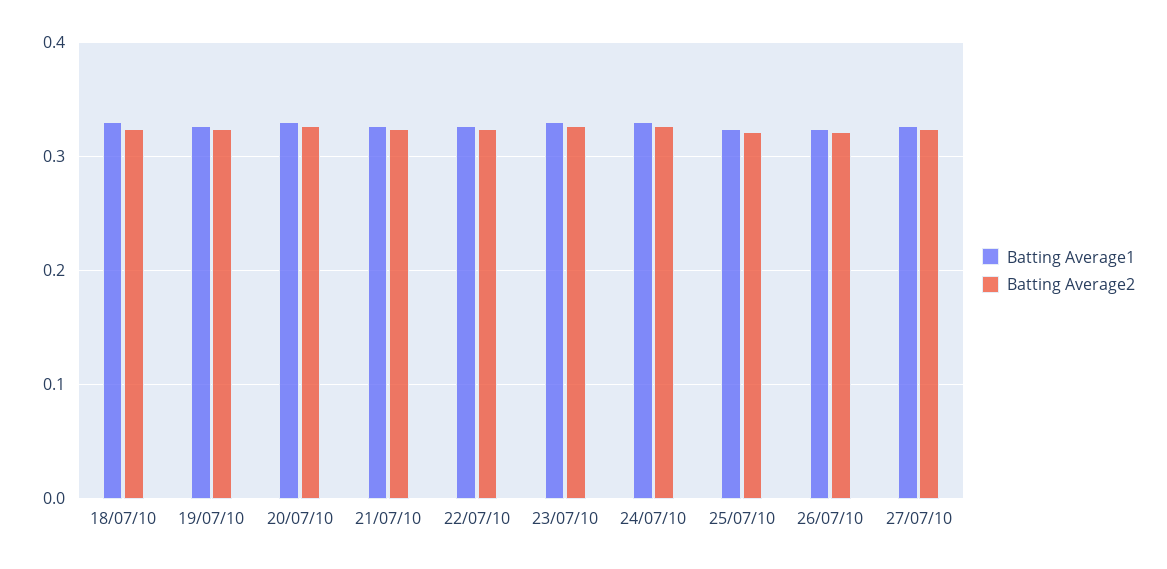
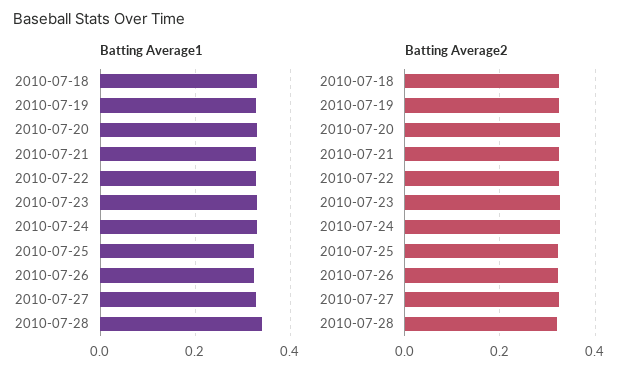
Batting Average1, 2010-07-28: none -> 0.34
Batting Average2, 2010-07-28: none -> 0.32

